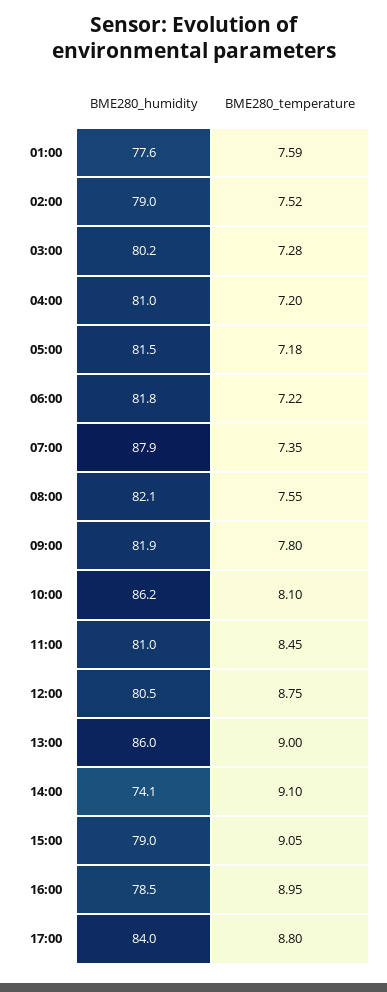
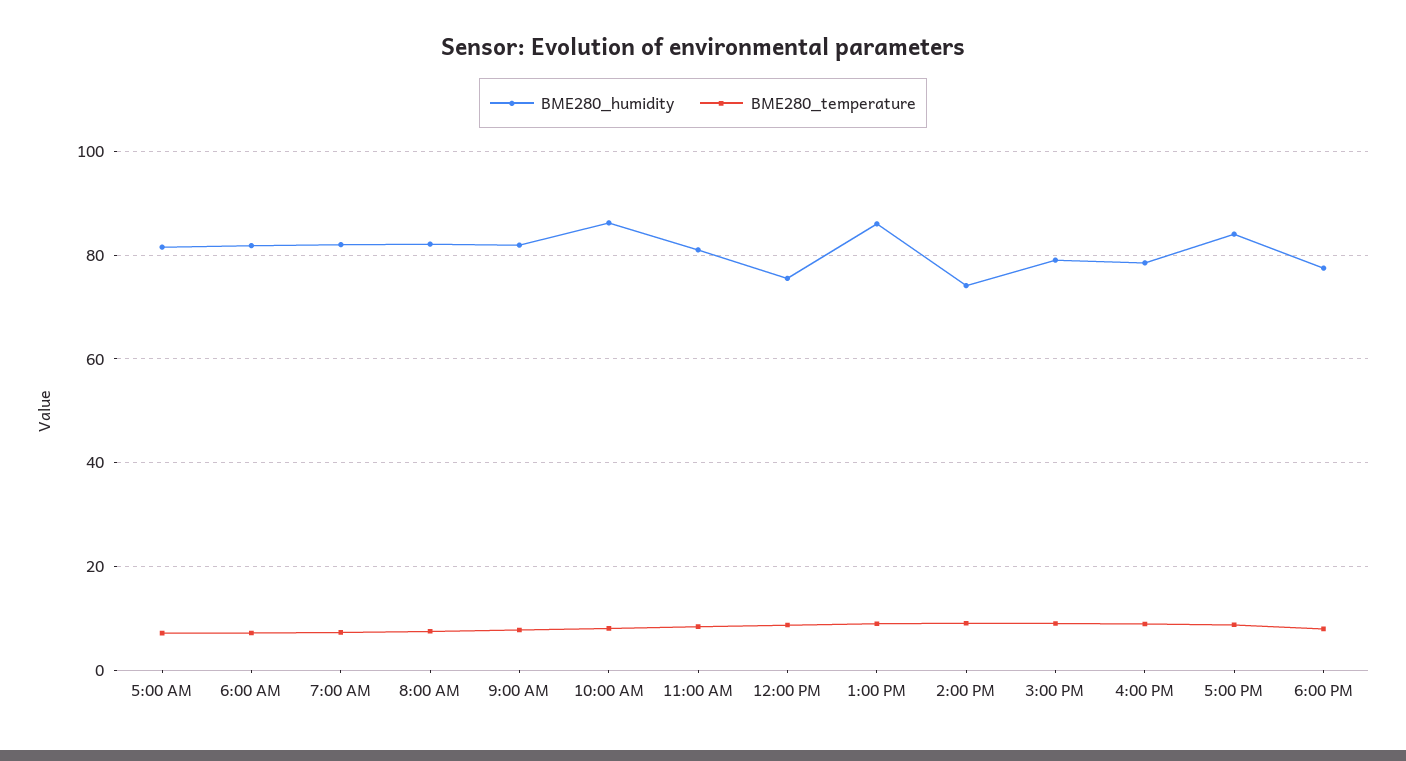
BME280_humidity, 01:00: 77.6 -> none
BME280_temperature, 01:00: 7.59 -> none
BME280_humidity, 02:00: 79 -> none
BME280_temperature, 02:00: 7.52 -> none
BME280_humidity, 03:00: 80.2 -> none
BME280_temperature, 03:00: 7.28 -> none
BME280_humidity, 04:00: 81 -> none
BME280_temperature, 04:00: 7.2 -> none
BME280_humidity, 07:00: 87.9 -> 82
BME280_humidity, 12:00: 80.5 -> 76
BME280_humidity, 6:00 PM: none -> 78
BME280_temperature, 6:00 PM: none -> 8

